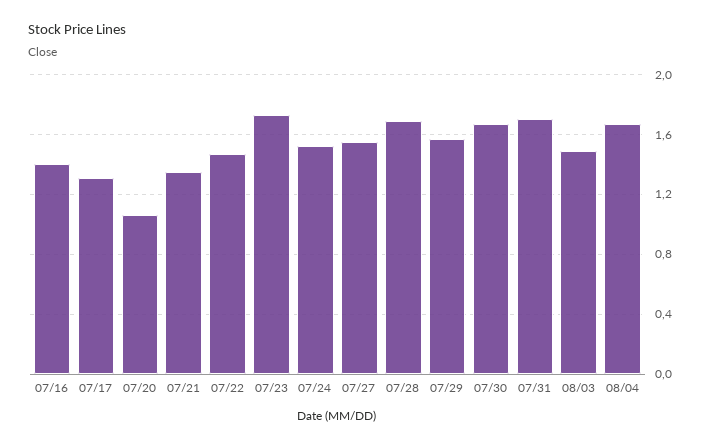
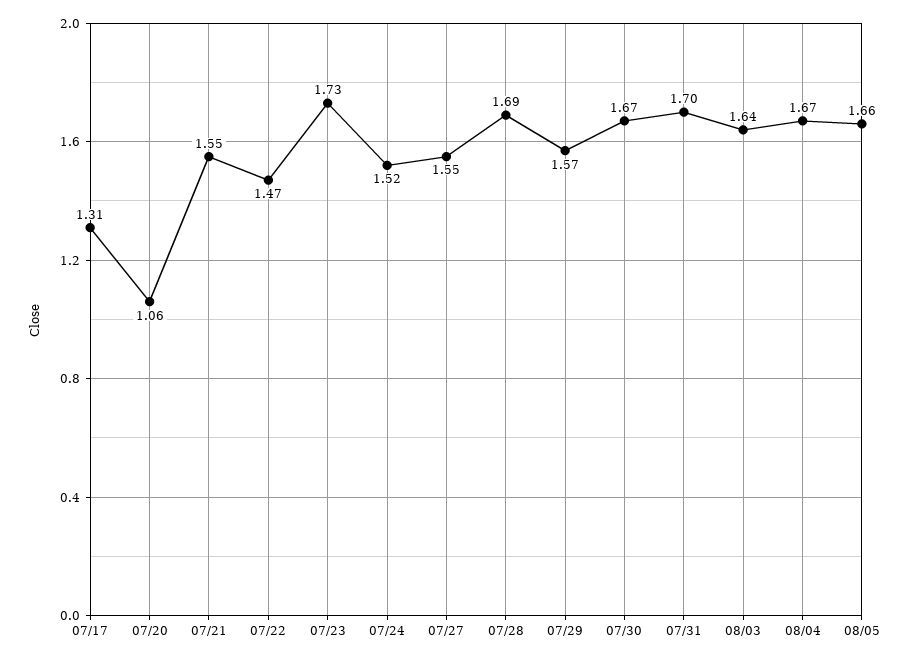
07/16: 1.4 -> none
07/21: 1.35 -> 1.55
08/03: 1.5 -> 1.64
08/05: none -> 1.66

